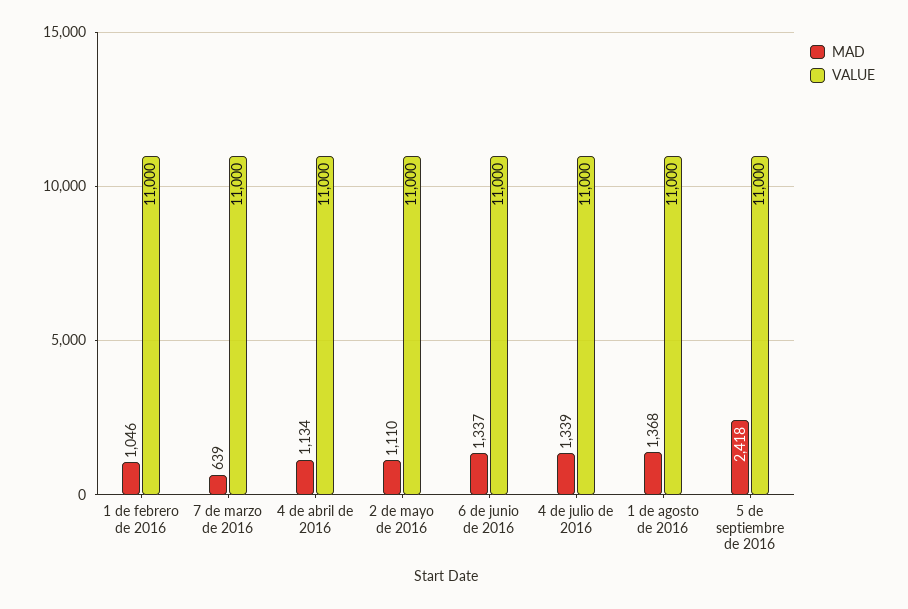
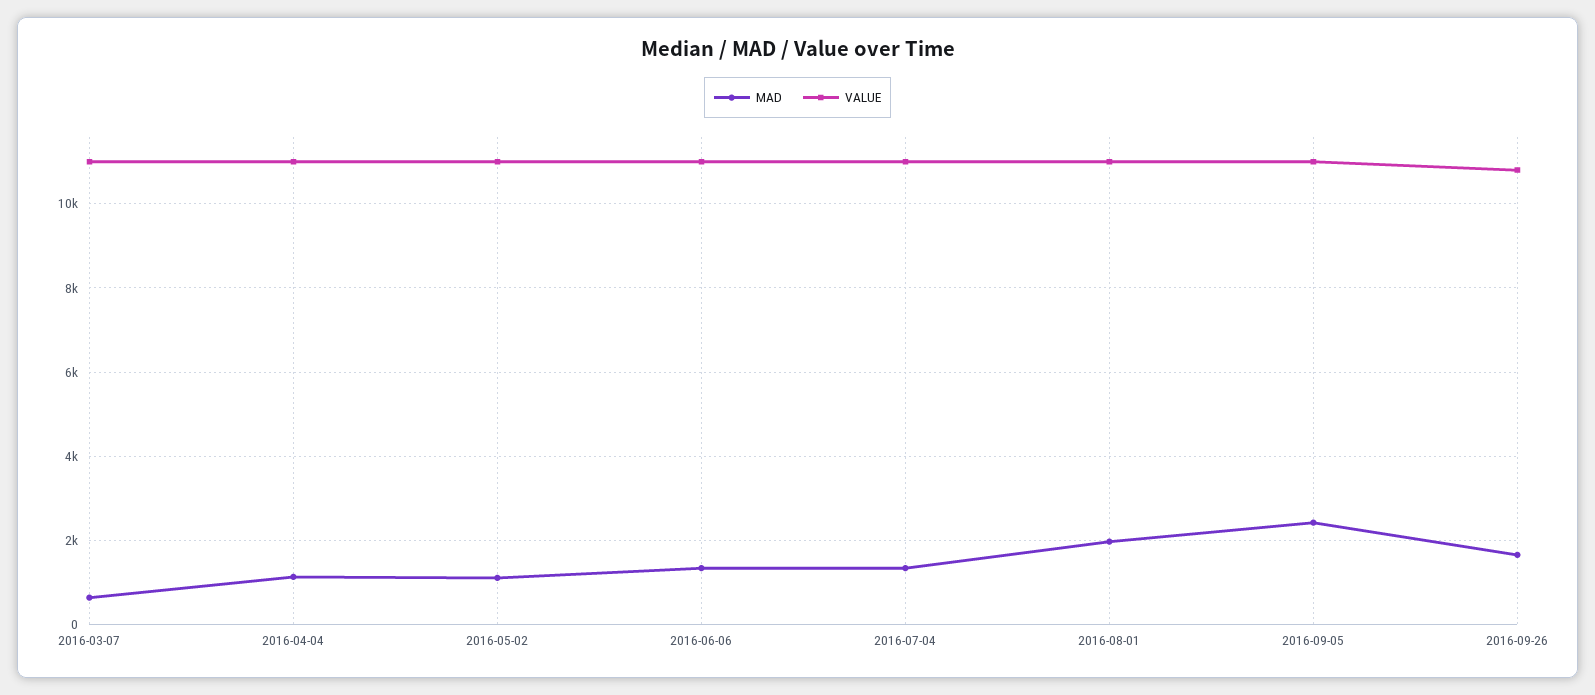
MAD, 1 de febrero de 2016: 1046 -> none
VALUE, 1 de febrero de 2016: 11000 -> none
MAD, 1 de agosto de 2016: 1368 -> 2000
MAD, 2016-09-26: none -> 1600
VALUE, 2016-09-26: none -> 10800

